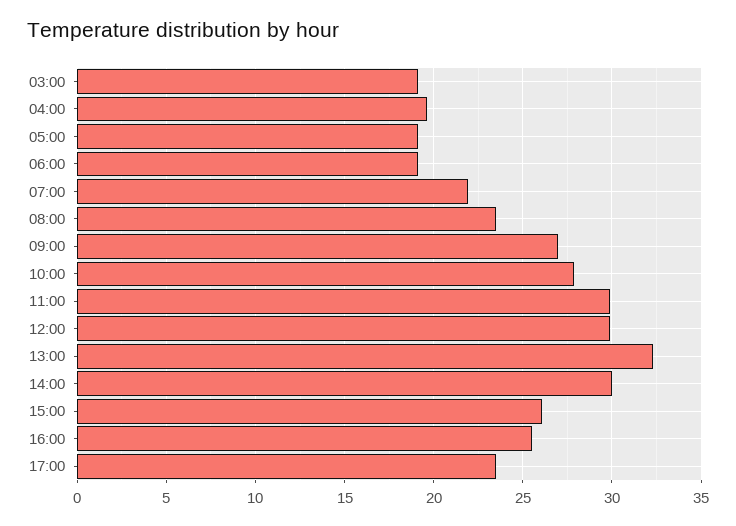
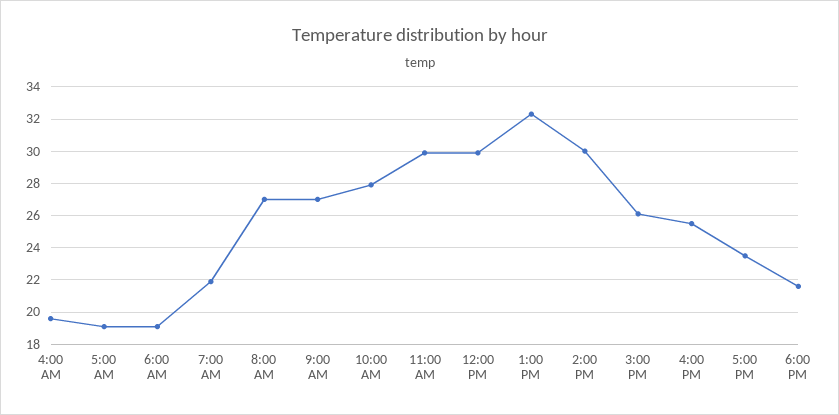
03:00: 19 -> none
08:00: 23.5 -> 27
6:00 PM: none -> 21.5

